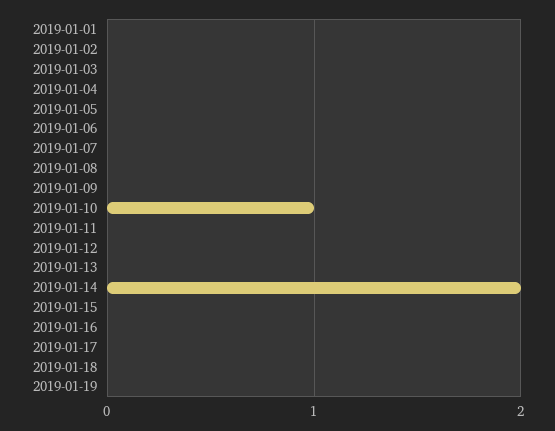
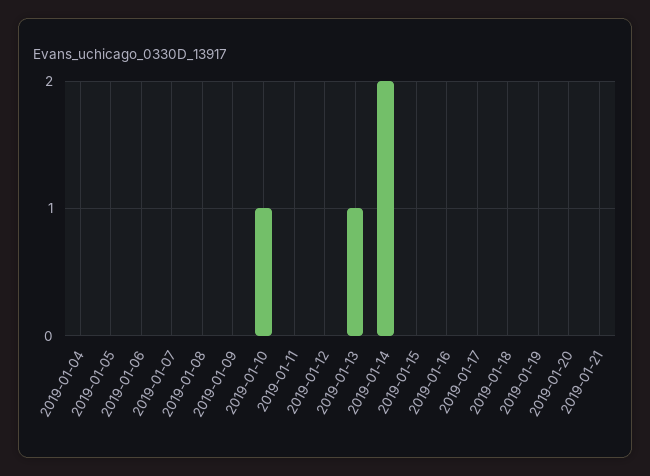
2019-01-01: 0 -> none
2019-01-02: 0 -> none
2019-01-03: 0 -> none
2019-01-13: 0 -> 1
2019-01-20: none -> 0
2019-01-21: none -> 0

